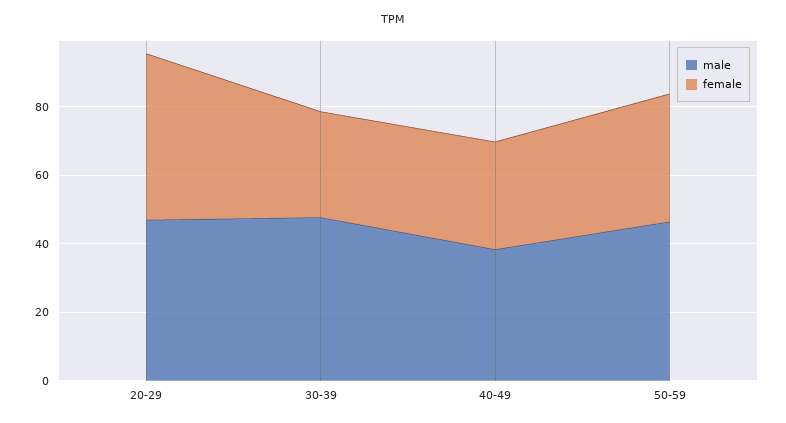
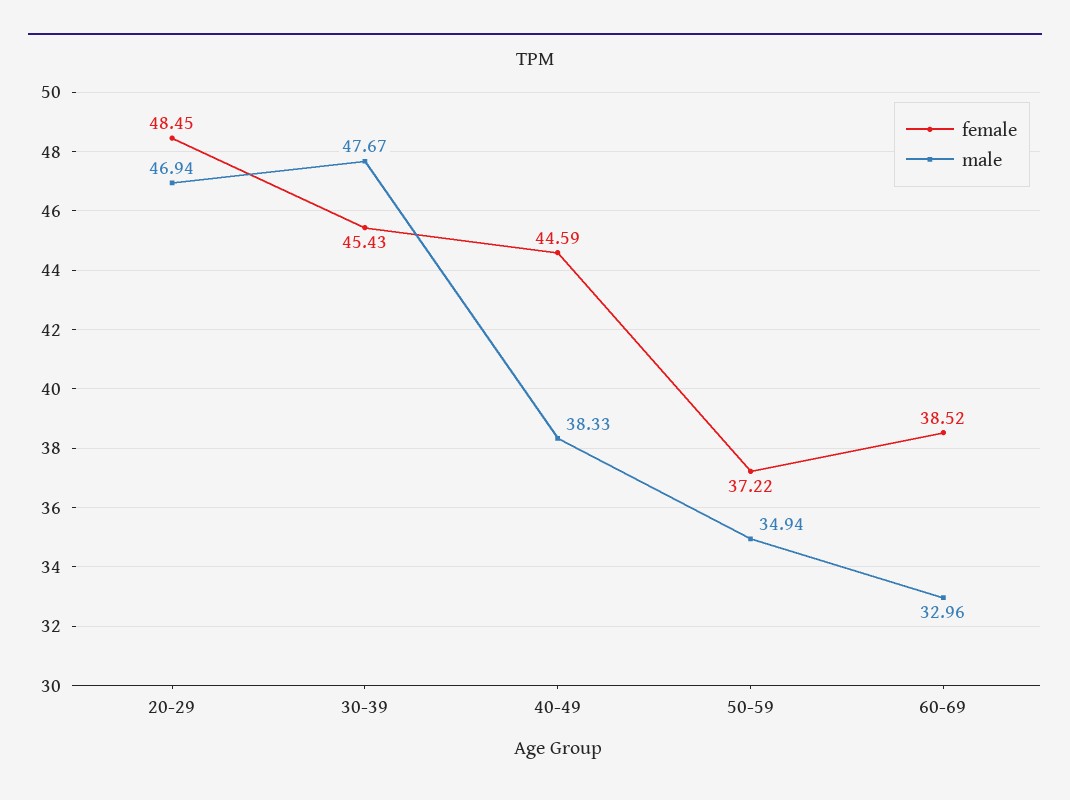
female, 30-39: 30 -> 45.43
female, 40-49: 30 -> 44.59
male, 50-59: 45 -> 34.94
female, 60-69: none -> 38.52
male, 60-69: none -> 32.96

